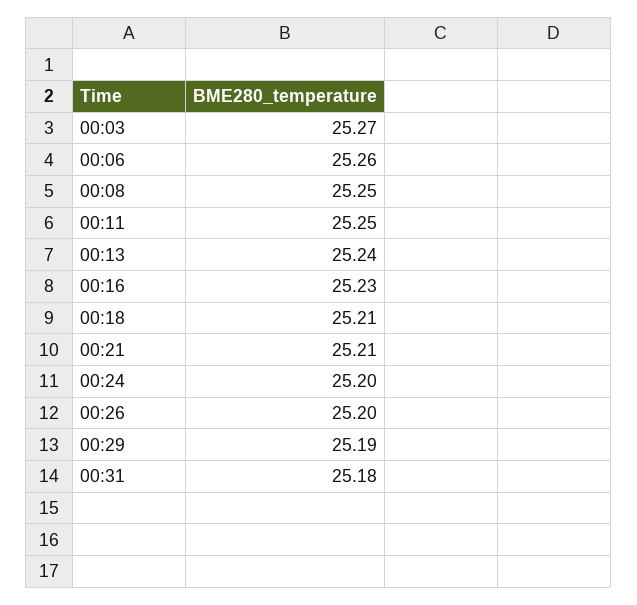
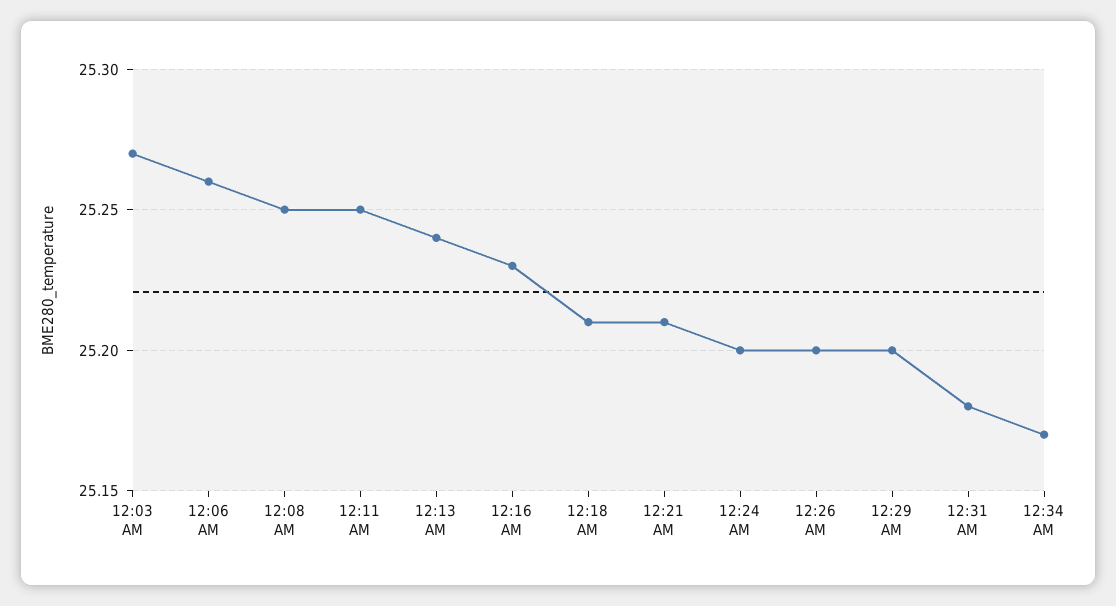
00:29: 25.19 -> 25.2
12:34 AM: none -> 25.17

